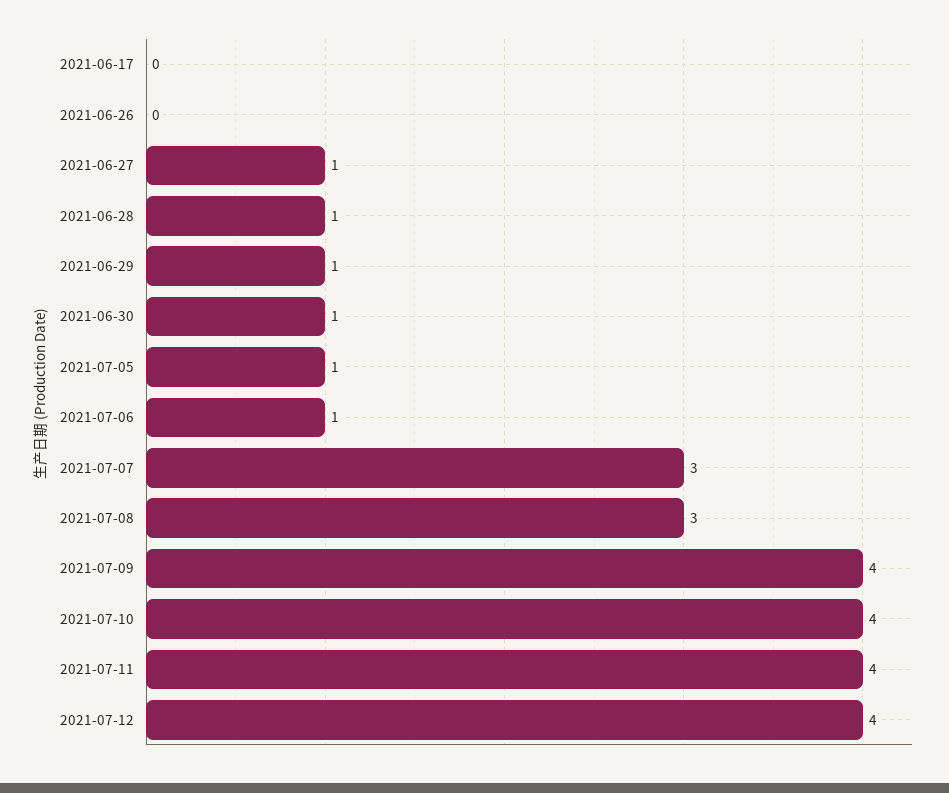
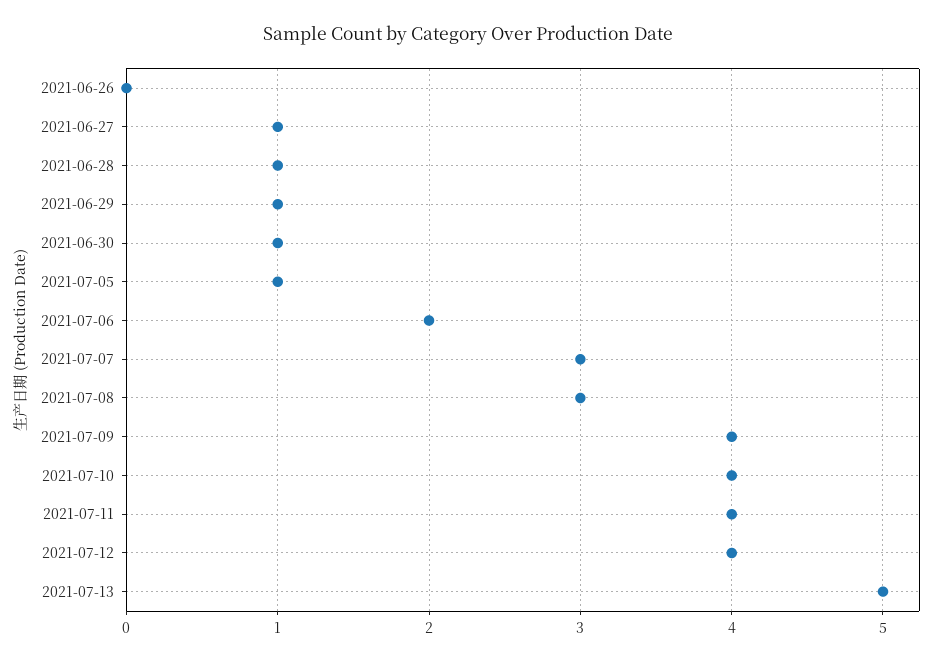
2021-06-17: 0 -> none
2021-07-06: 1 -> 2
2021-07-13: none -> 5

